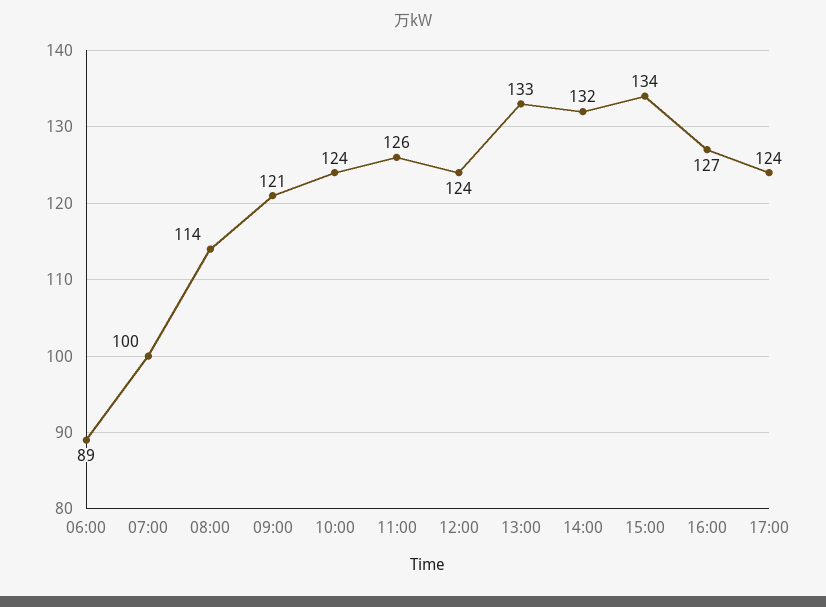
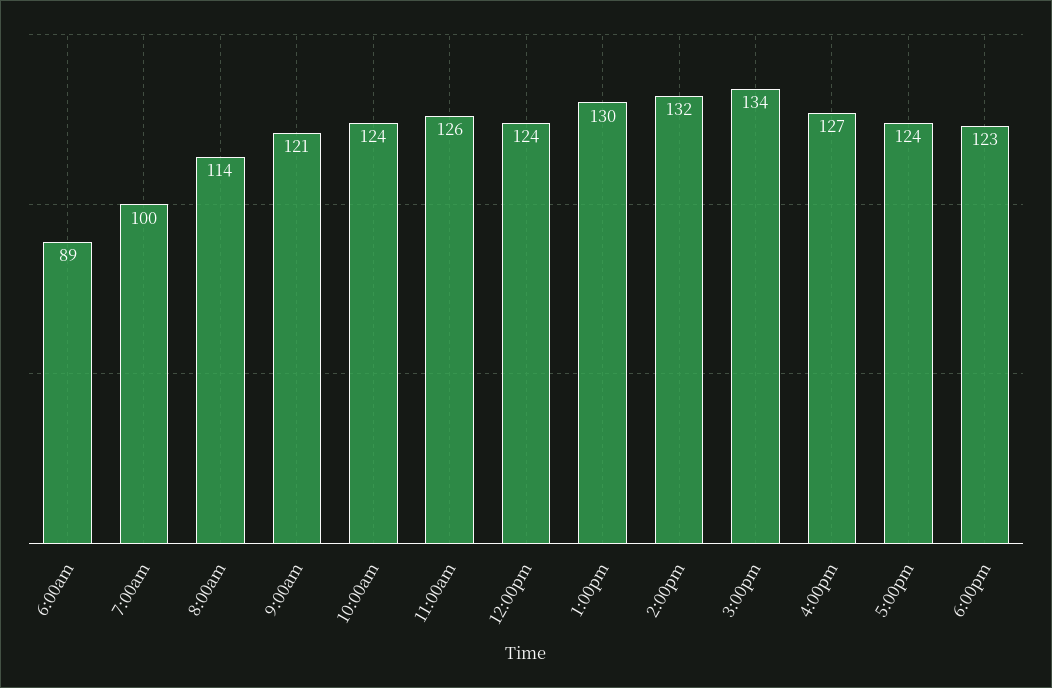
13:00: 133 -> 130
6:00pm: none -> 123

